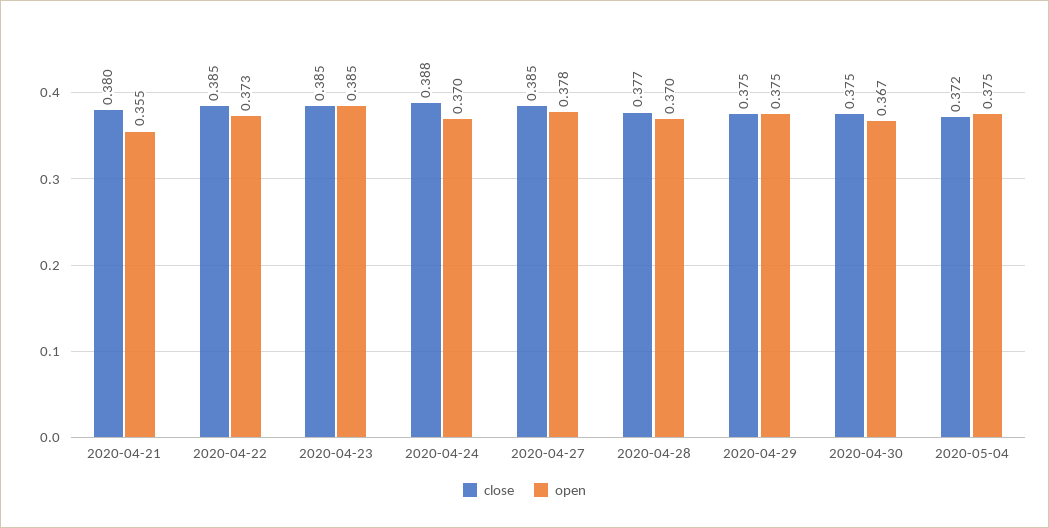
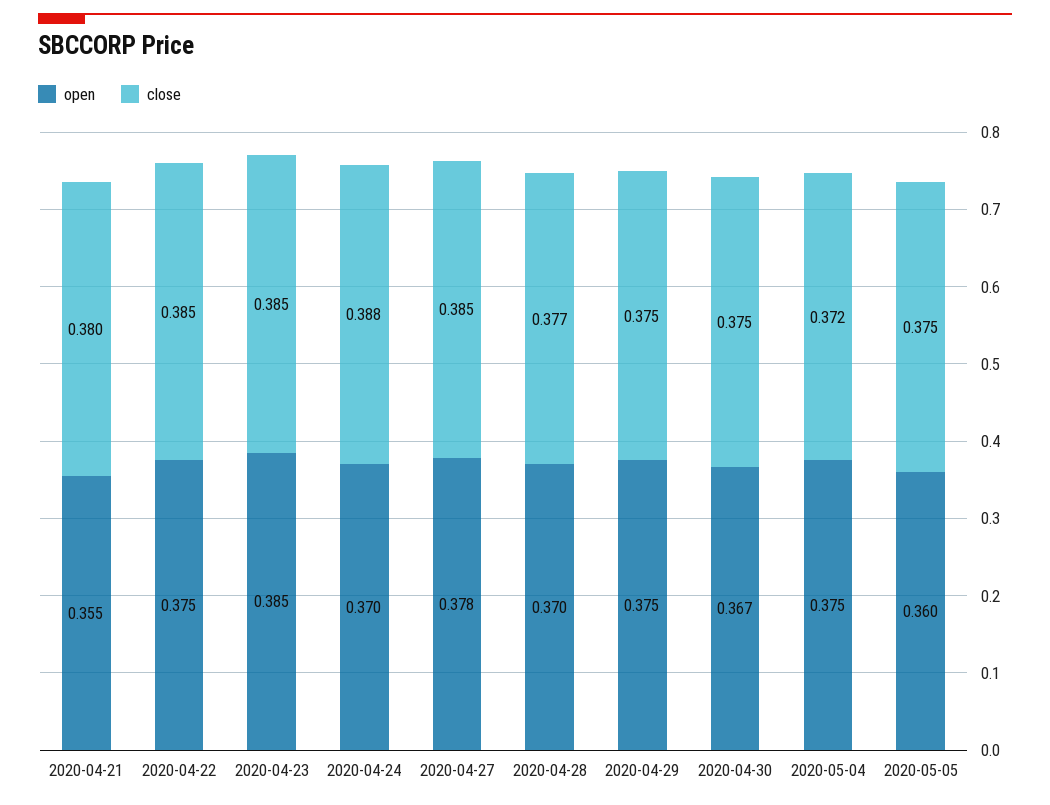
open, 2020-04-22: 0.373 -> 0.375
open, 2020-05-05: none -> 0.36
close, 2020-05-05: none -> 0.375

